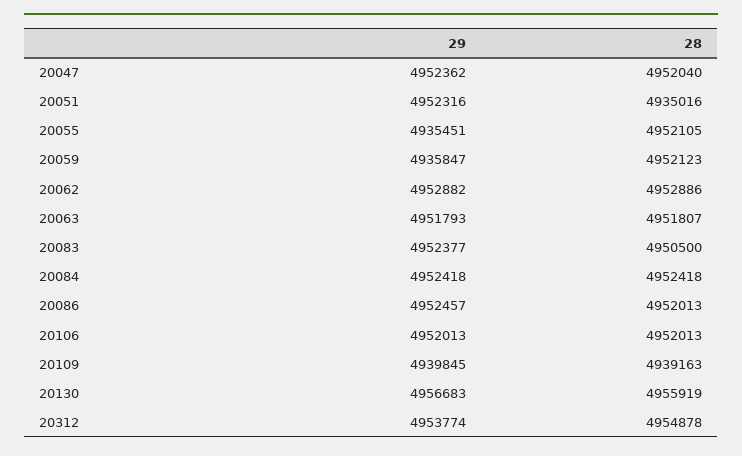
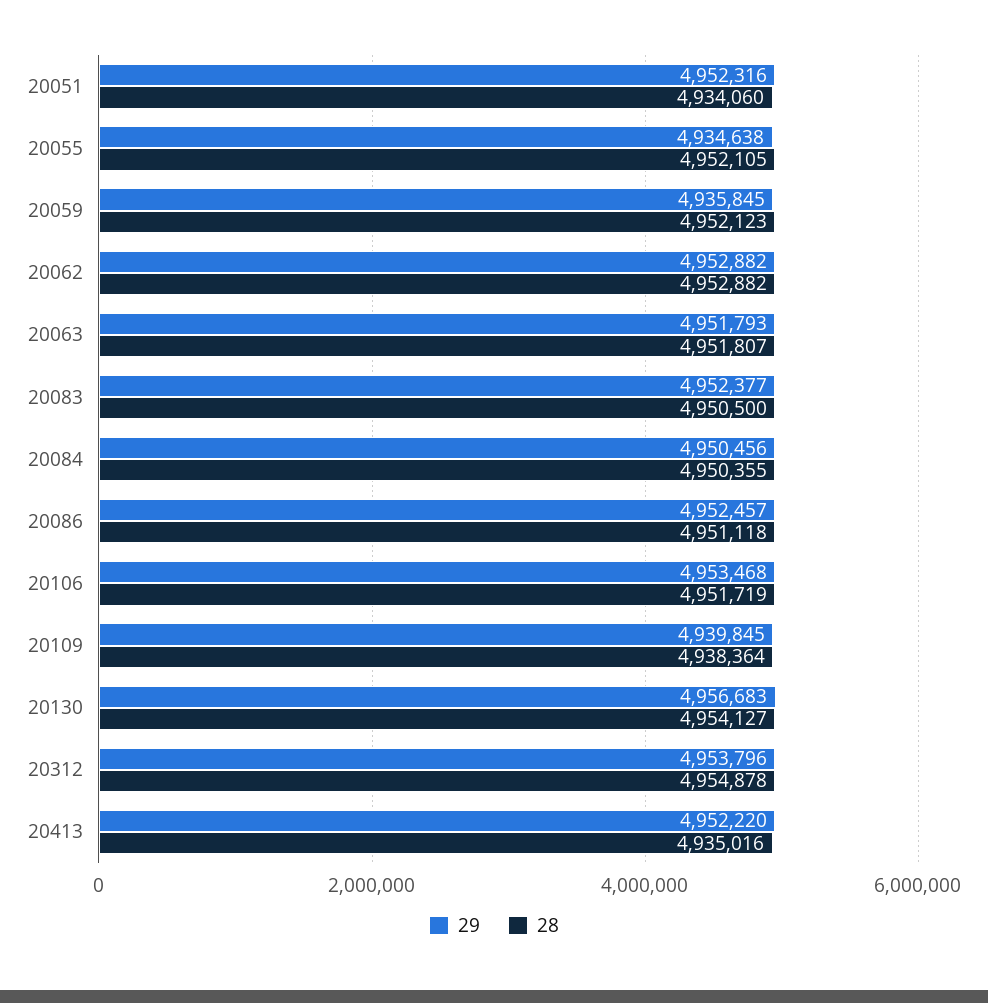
29, 20047: 4952362 -> none
28, 20047: 4952040 -> none
28, 20051: 4935016 -> 4934060
29, 20055: 4935451 -> 4934638
29, 20059: 4935847 -> 4935845
28, 20062: 4952886 -> 4952882
29, 20084: 4952418 -> 4950456
28, 20084: 4952418 -> 4950355
28, 20086: 4952013 -> 4951118
29, 20106: 4952013 -> 4953468
28, 20106: 4952013 -> 4951719
28, 20109: 4939163 -> 4938364
28, 20130: 4955919 -> 4954127
29, 20312: 4953774 -> 4953796
29, 20413: none -> 4952220
28, 20413: none -> 4935016

